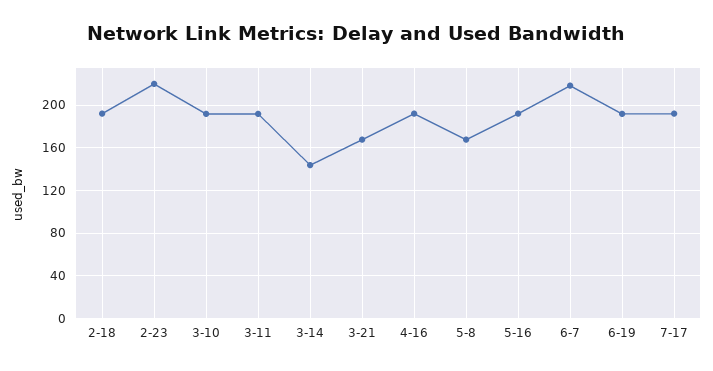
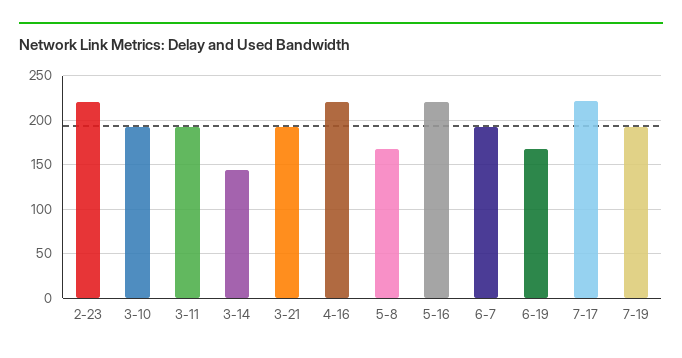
2-18: 190 -> none
3-21: 170 -> 190
4-16: 190 -> 220
5-16: 190 -> 220
6-7: 220 -> 190
6-19: 190 -> 170
7-17: 190 -> 220
7-19: none -> 190

